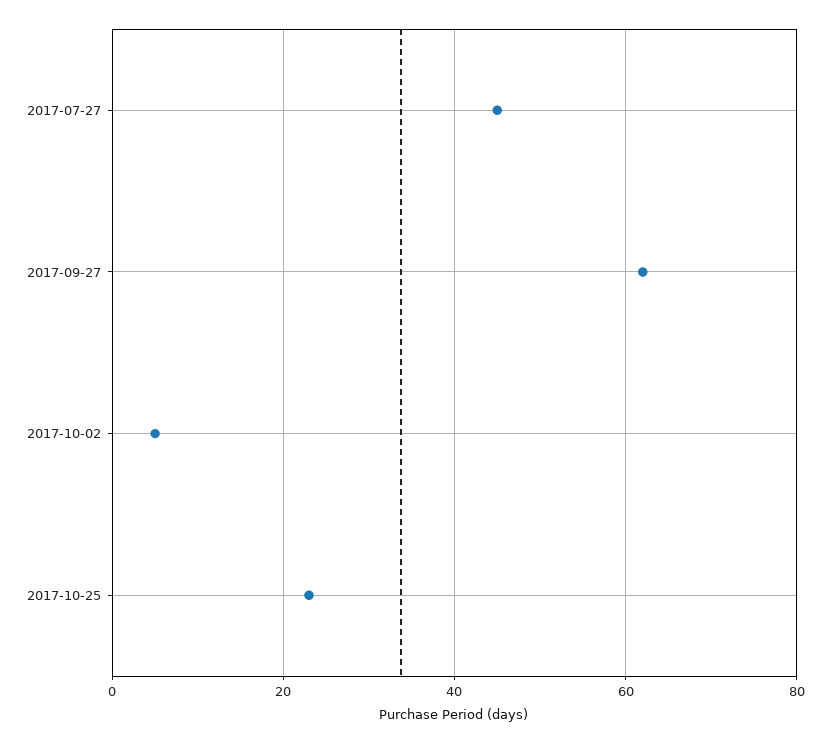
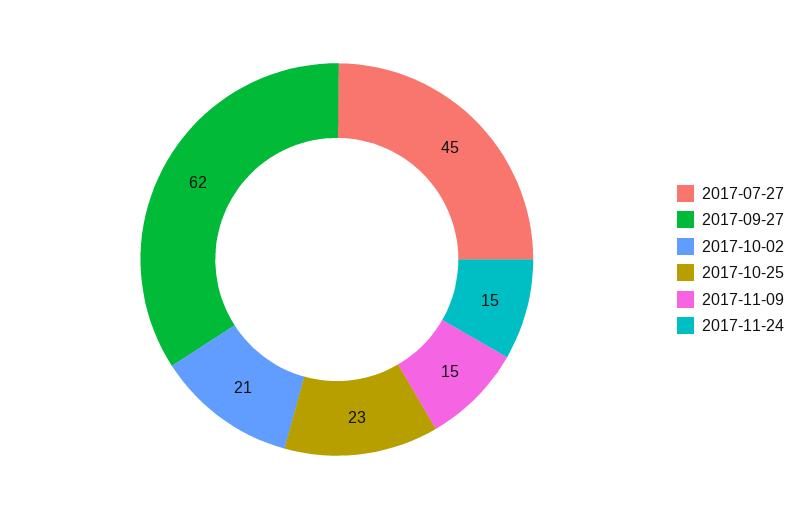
2017-10-02: 5 -> 21
2017-11-09: none -> 15
2017-11-24: none -> 15

